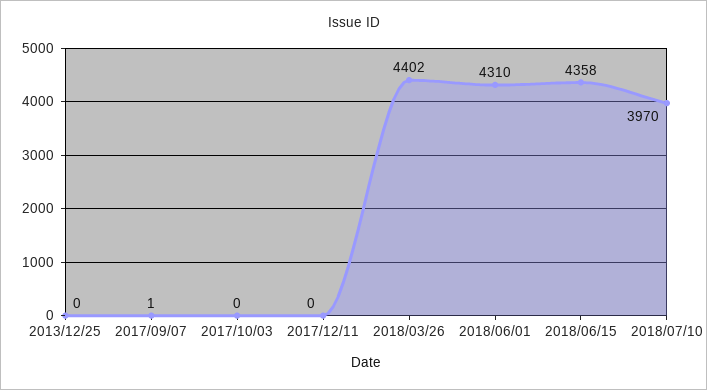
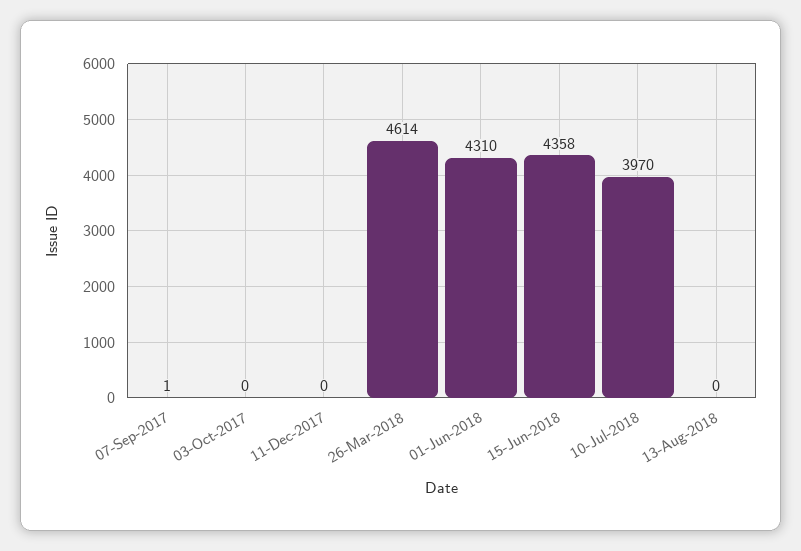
2013/12/25: 0 -> none
2018/03/26: 4402 -> 4614
13-Aug-2018: none -> 0

